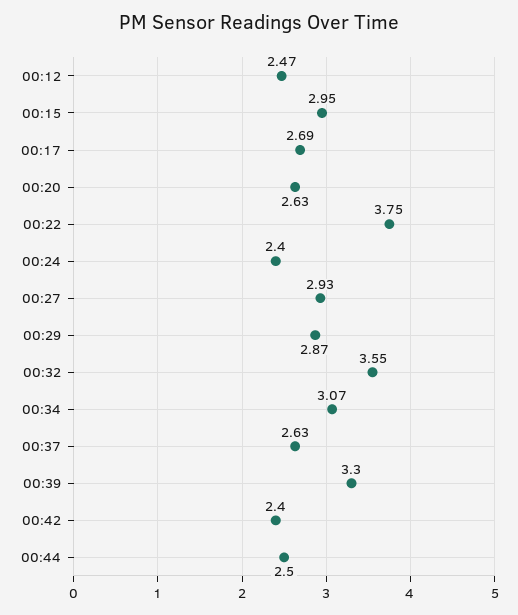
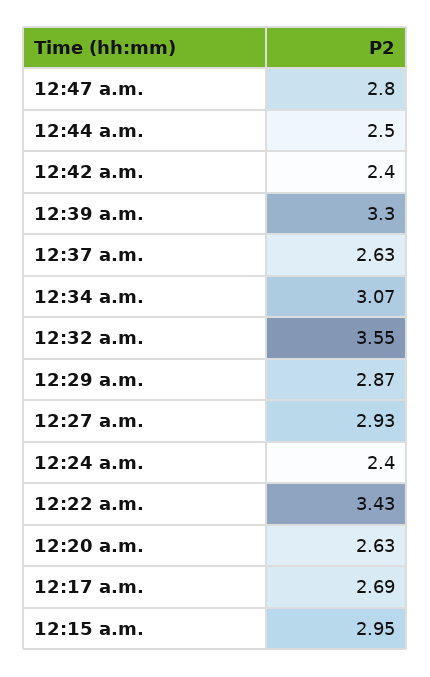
00:12: 2.47 -> none
00:22: 3.75 -> 3.43
12:47 a.m.: none -> 2.8

